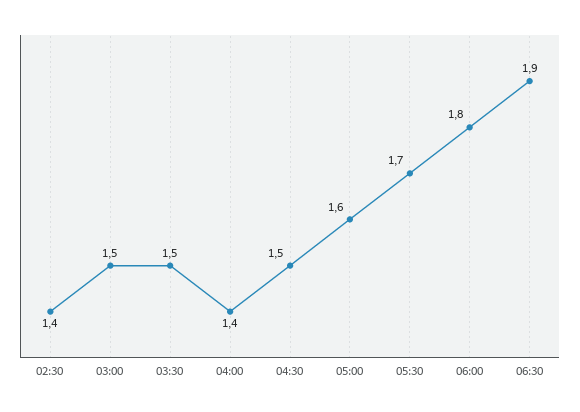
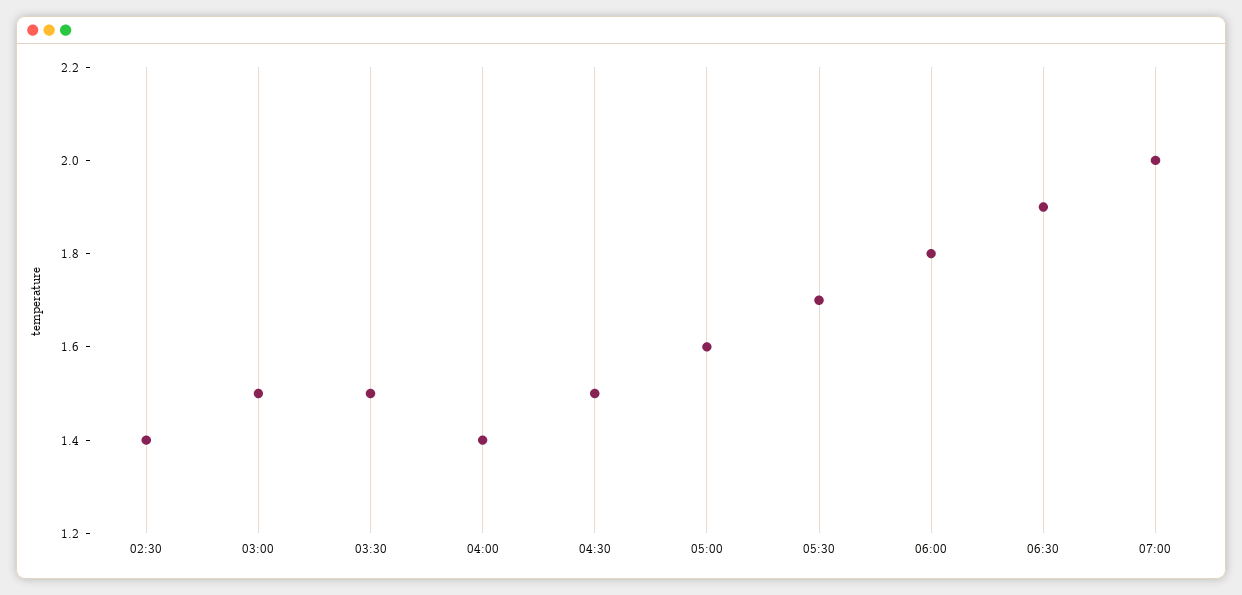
07:00: none -> 2

